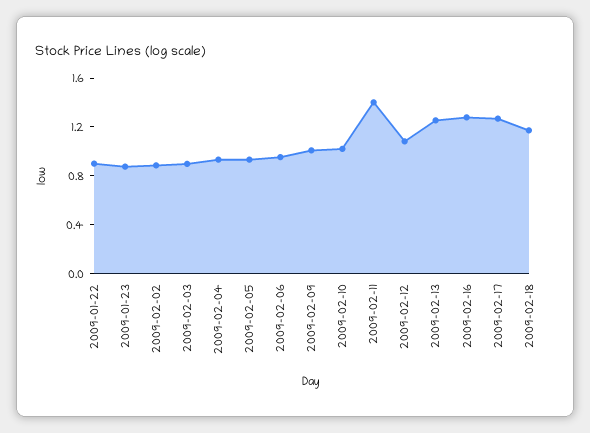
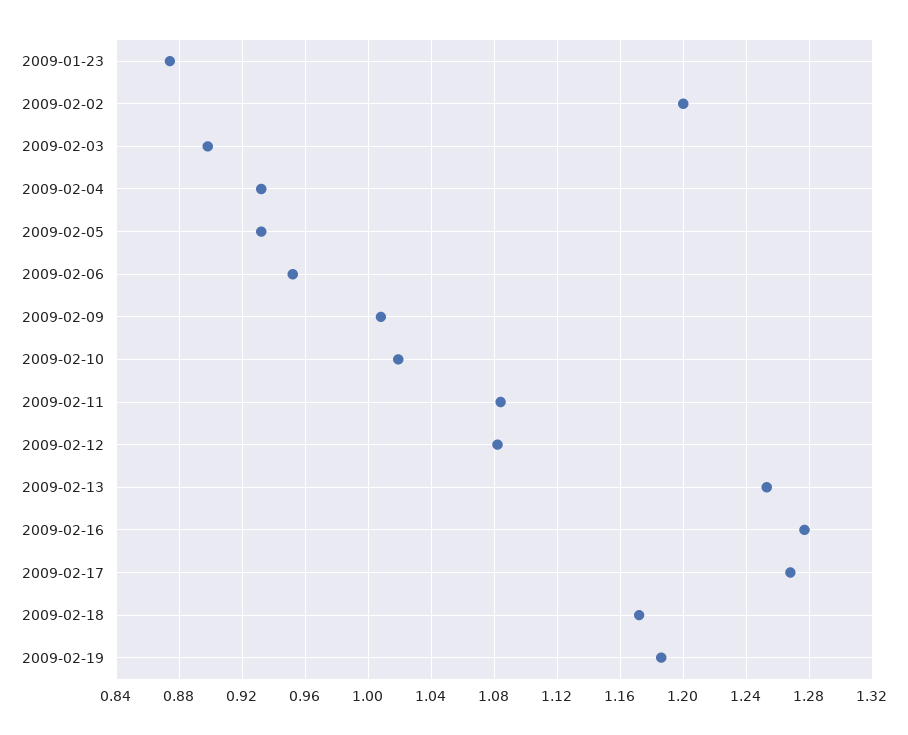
2009-01-22: 0.9 -> none
2009-02-02: 0.9 -> 1.2
2009-02-11: 1.4 -> 1.085
2009-02-19: none -> 1.185

